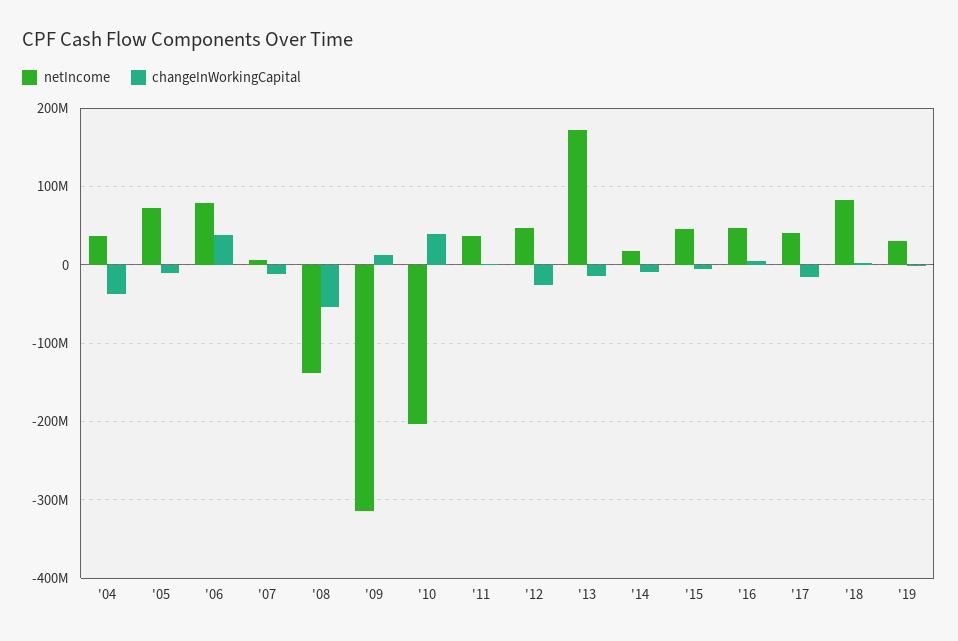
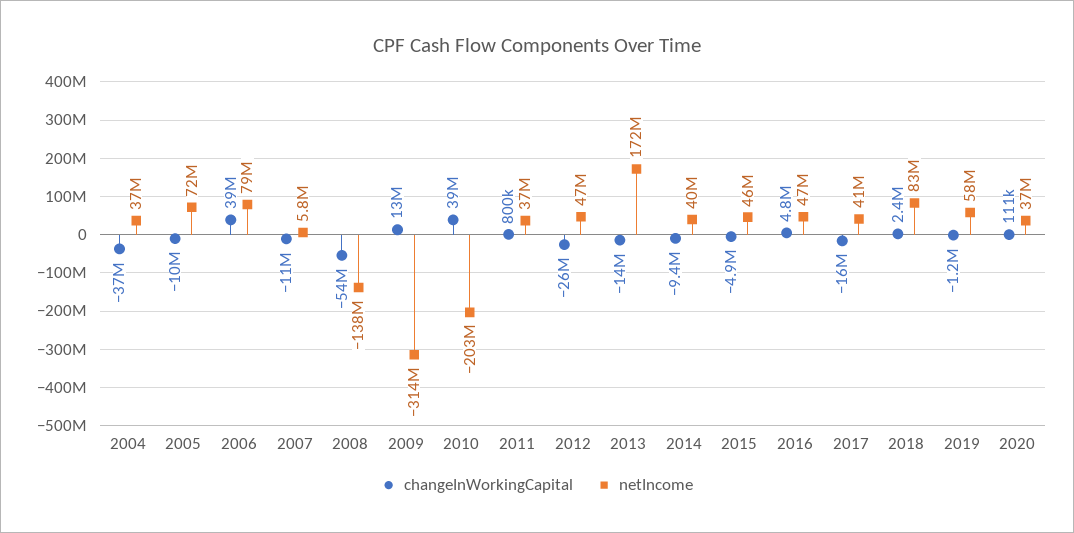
netIncome, '14: 20000000 -> 40000000
netIncome, '19: 30000000 -> 58000000
changeInWorkingCapital, 2020: none -> 111000
netIncome, 2020: none -> 37000000

